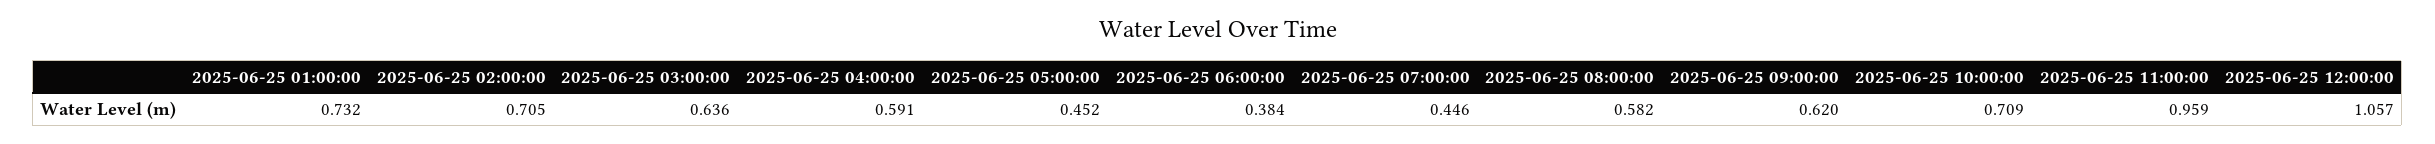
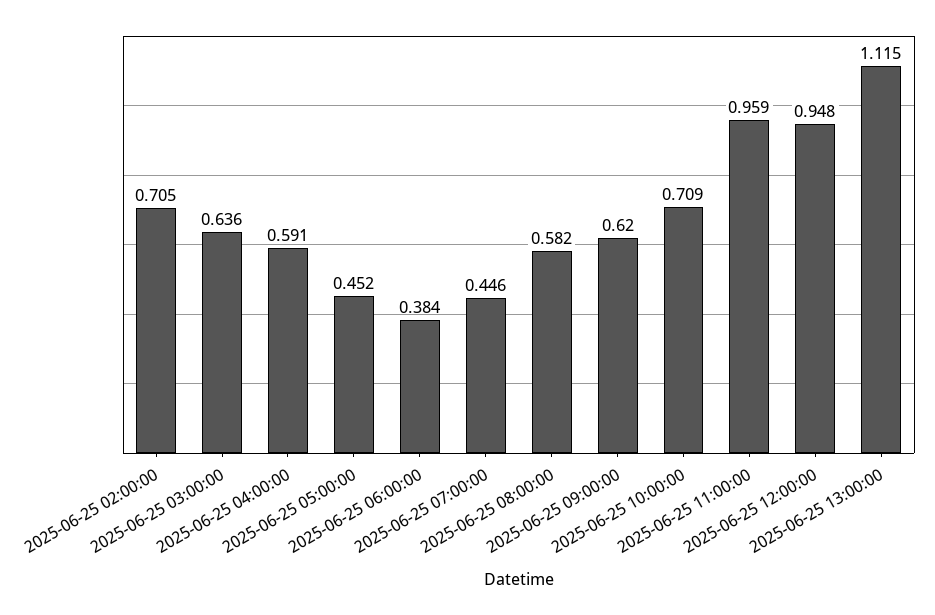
2025-06-25 01:00:00: 0.732 -> none
2025-06-25 12:00:00: 1.057 -> 0.948
2025-06-25 13:00:00: none -> 1.115

